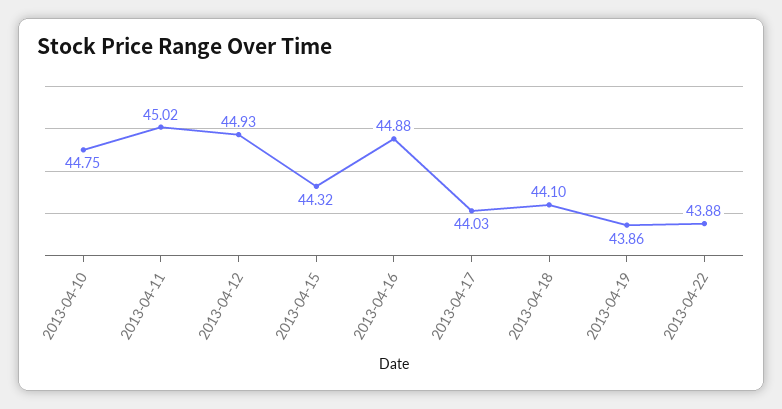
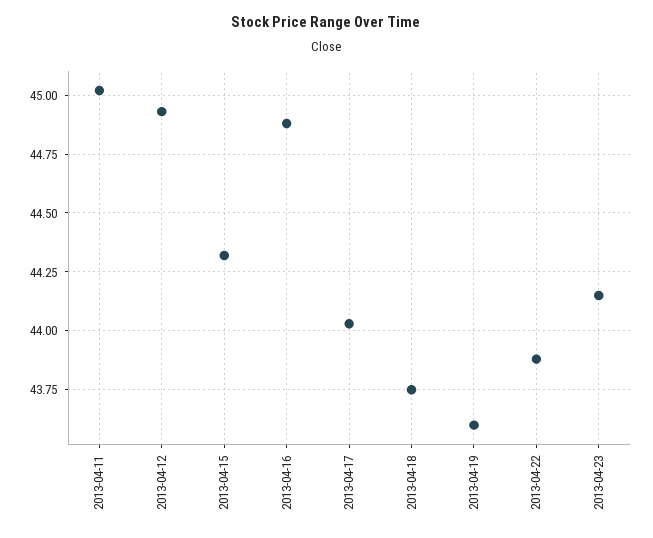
2013-04-10: 44.75 -> none
2013-04-18: 44.1 -> 43.75
2013-04-19: 43.86 -> 43.6
2013-04-23: none -> 44.15

